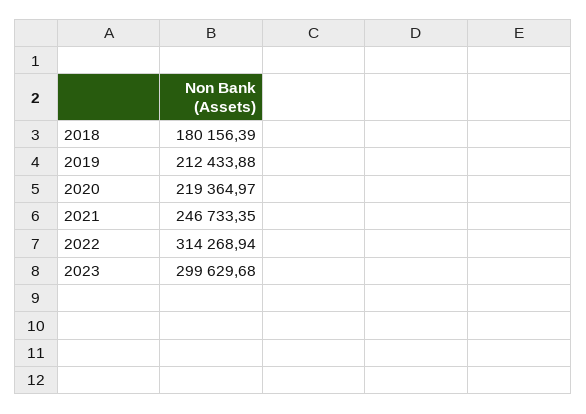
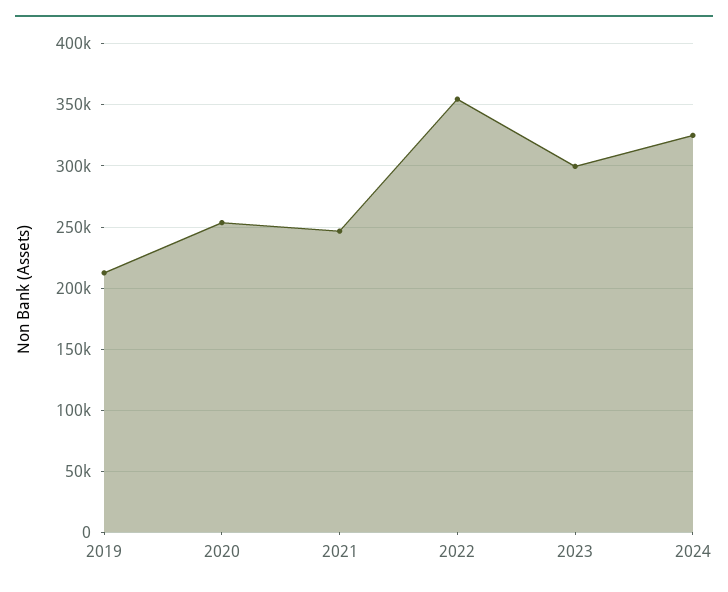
2018: 180156.39 -> none
2020: 219364.97 -> 255000
2022: 314268.94 -> 355000
2024: none -> 325000

